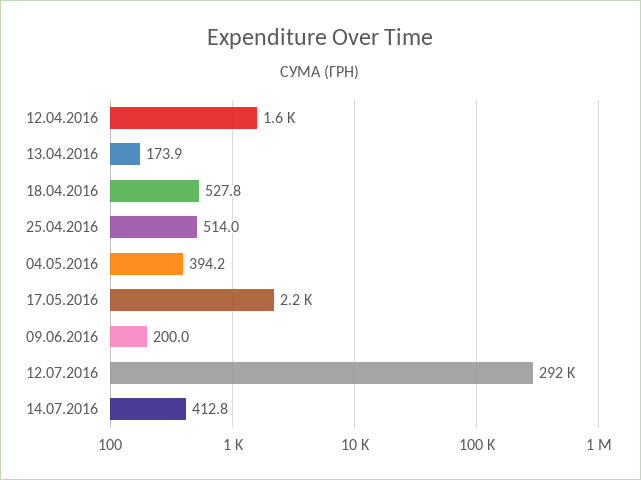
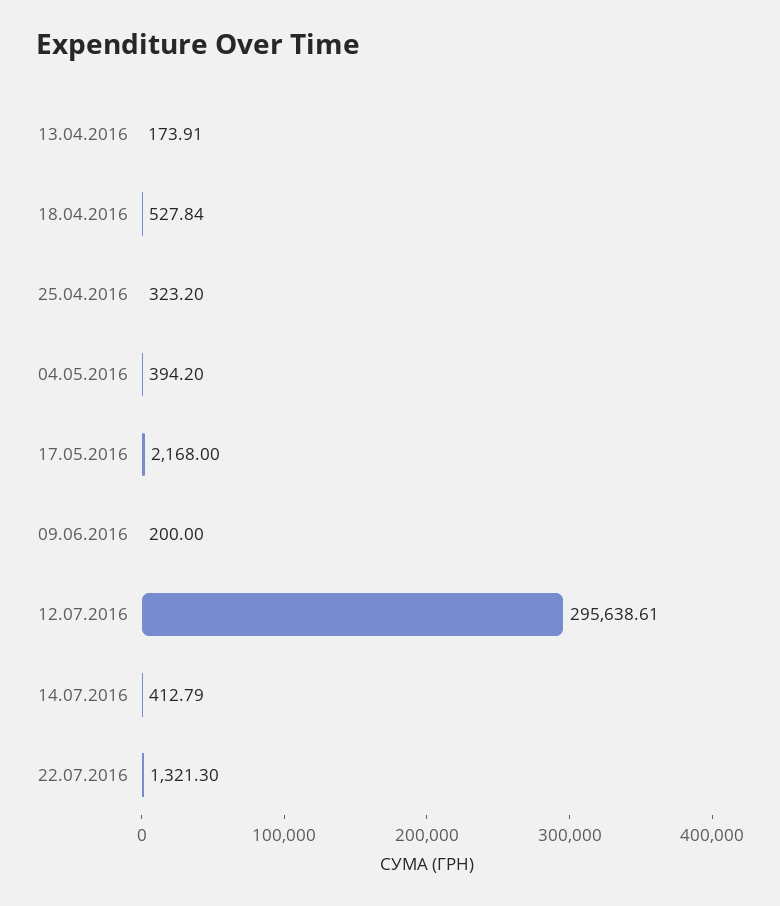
12.04.2016: 1600 -> none
25.04.2016: 514 -> 323.2
12.07.2016: 292000 -> 295638.61
22.07.2016: none -> 1321.3

